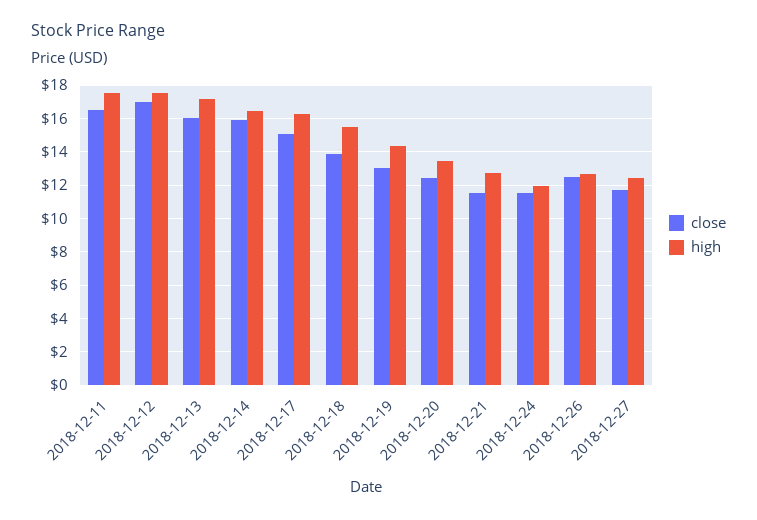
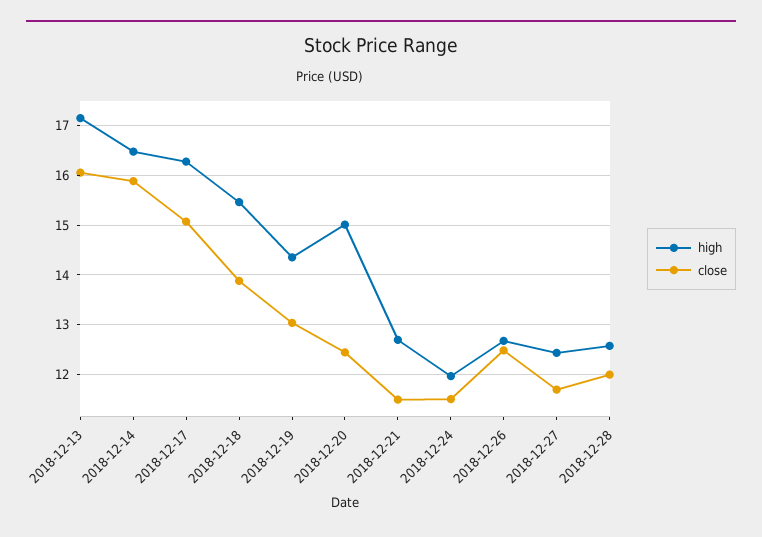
close, 2018-12-11: 16.5 -> none
high, 2018-12-11: 17.5 -> none
close, 2018-12-12: 17 -> none
high, 2018-12-12: 17.5 -> none
high, 2018-12-20: 13.5 -> 15
high, 2018-12-28: none -> 12.6
close, 2018-12-28: none -> 12

